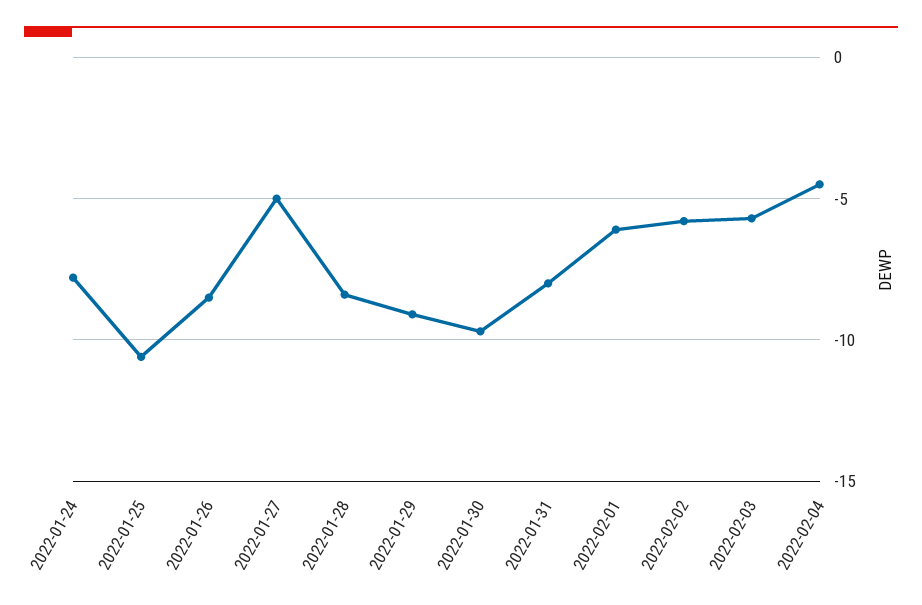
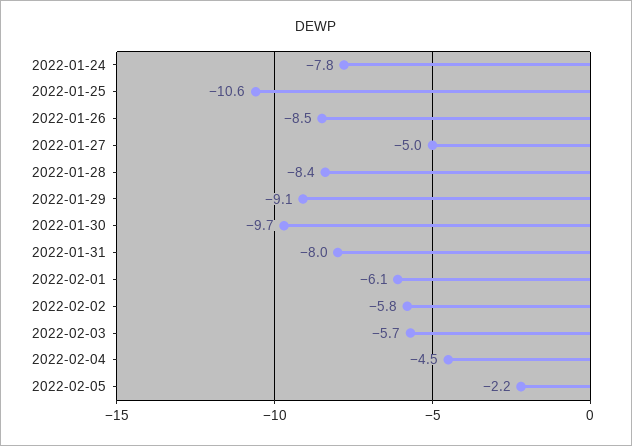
2022-02-05: none -> -2.2

